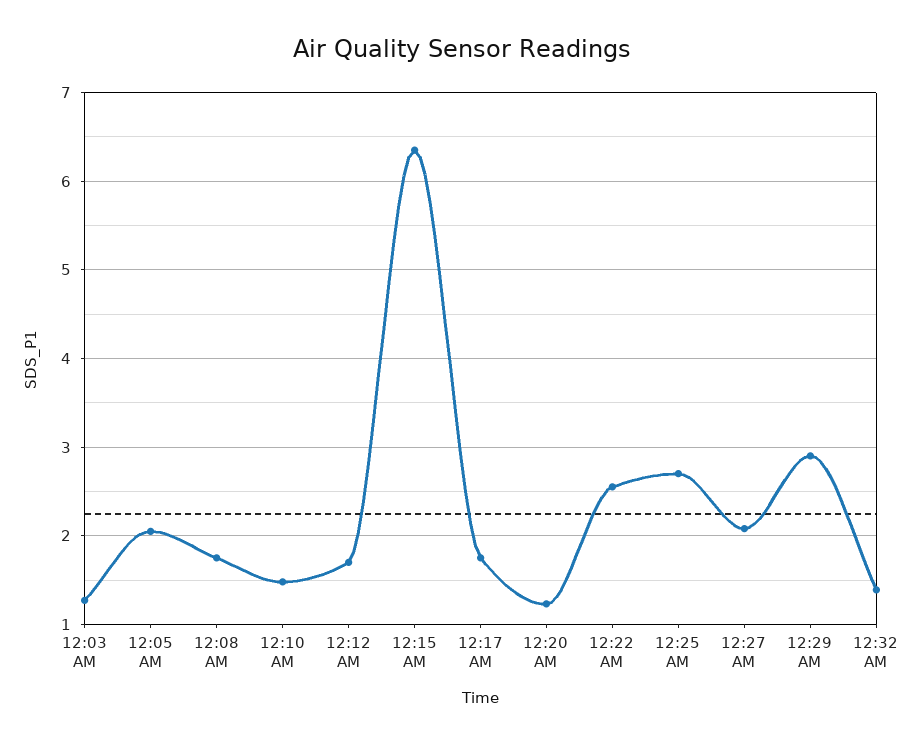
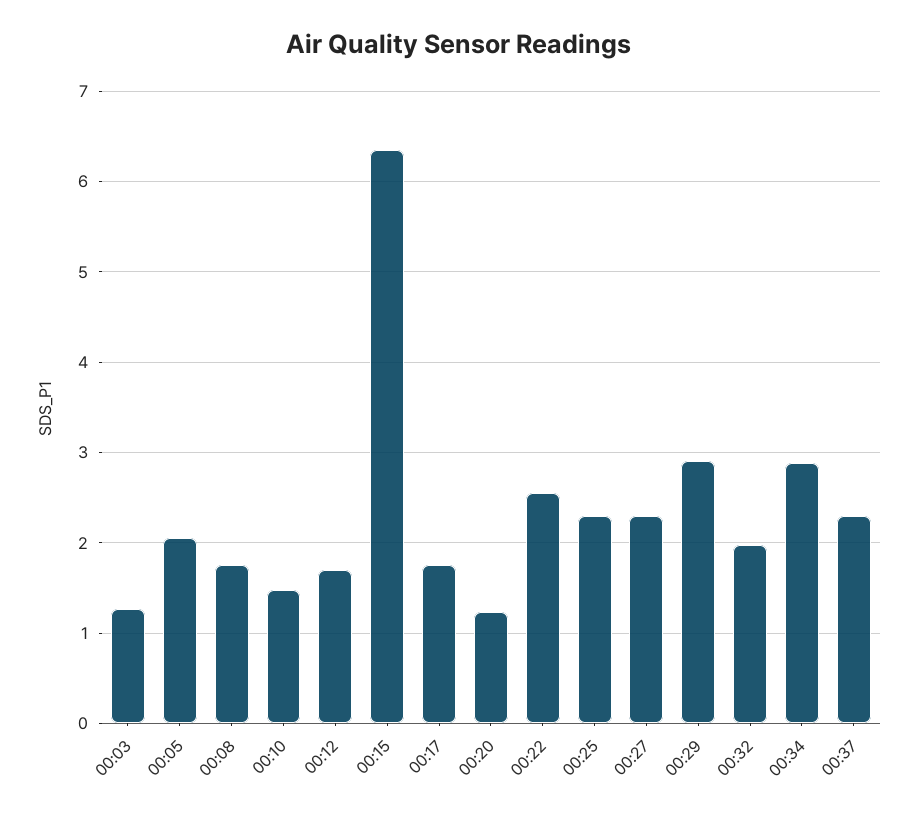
12:25 AM: 2.7 -> 2.3
12:27 AM: 2.1 -> 2.3
12:32 AM: 1.4 -> 2
00:34: none -> 2.9
00:37: none -> 2.3

